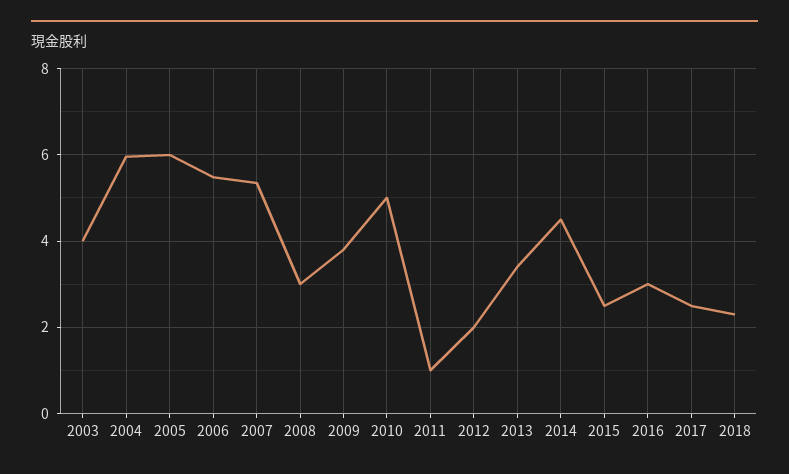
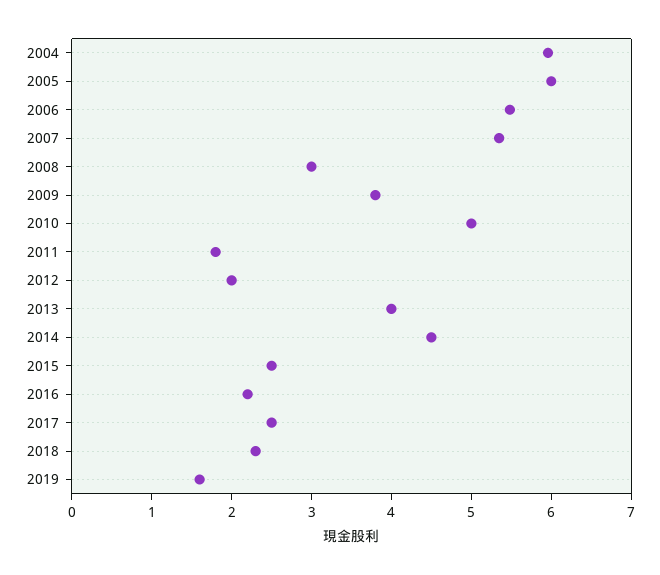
2003: 4 -> none
2011: 1 -> 1.8
2013: 3.4 -> 4
2016: 3 -> 2.2
2019: none -> 1.6

